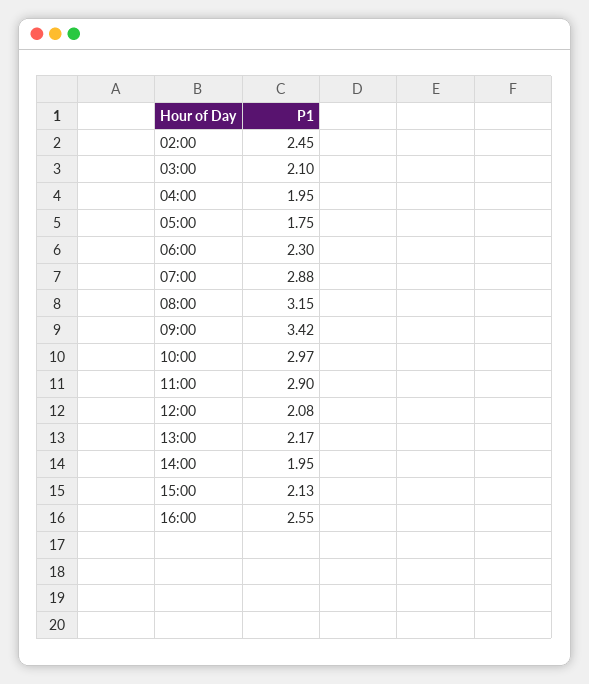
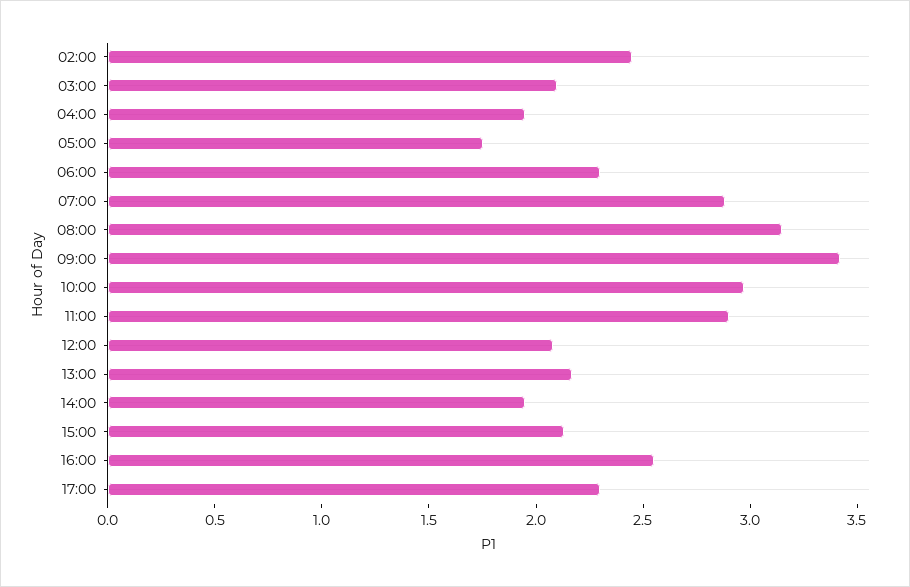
17:00: none -> 2.3

